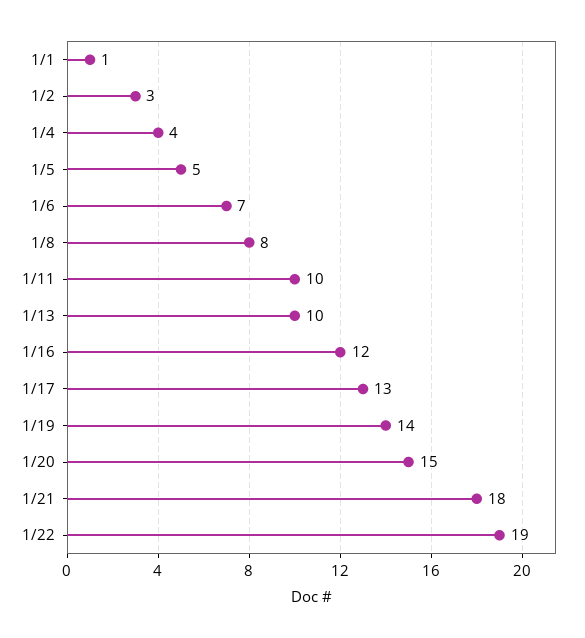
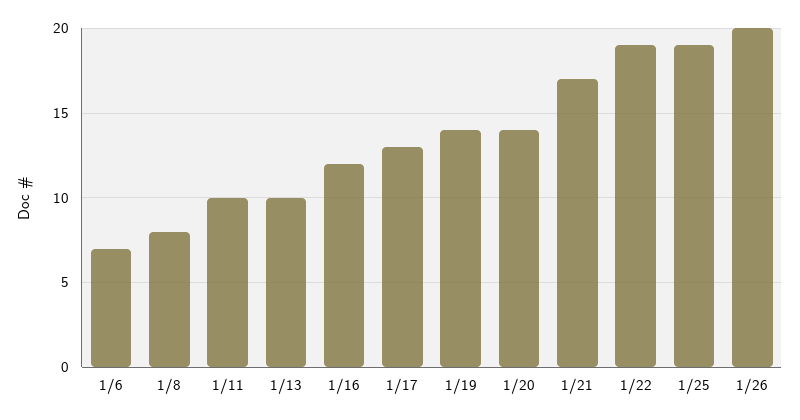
1/1: 1 -> none
1/2: 3 -> none
1/4: 4 -> none
1/5: 5 -> none
1/20: 15 -> 14
1/21: 18 -> 17
1/25: none -> 19
1/26: none -> 20

